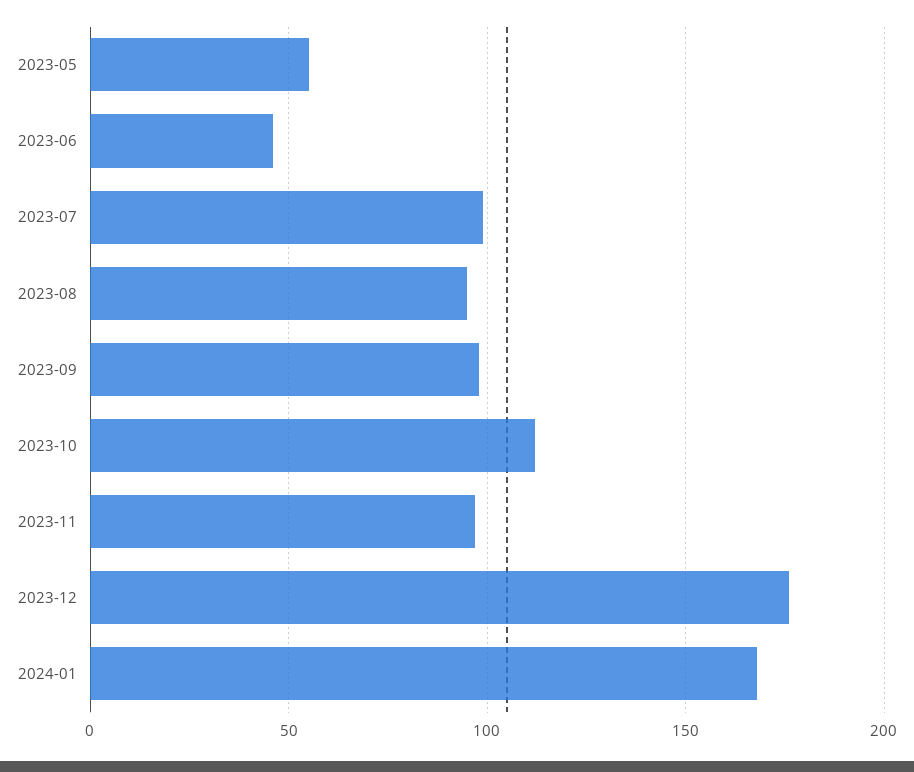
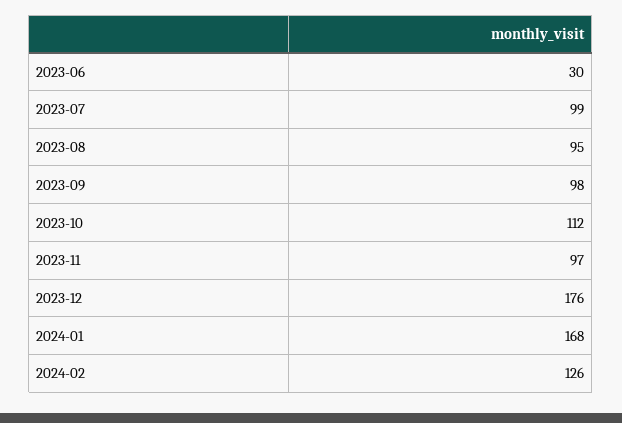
2023-05: 55 -> none
2023-06: 45 -> 30
2024-02: none -> 126

